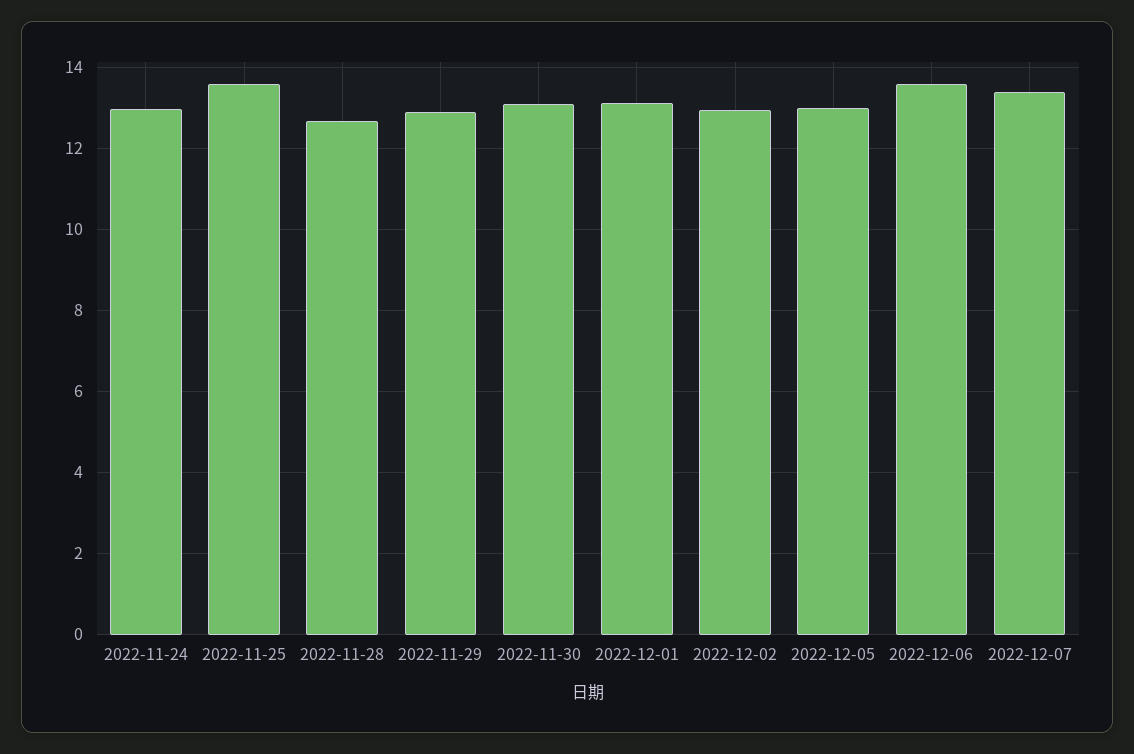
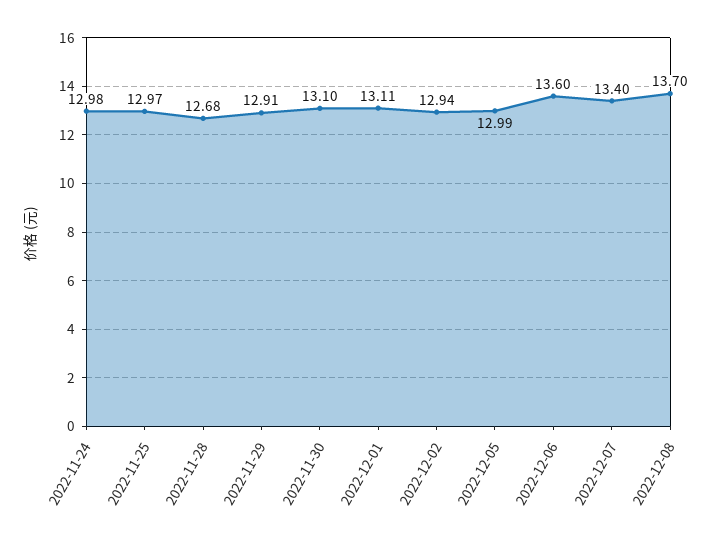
2022-11-25: 13.6 -> 12.97
2022-12-08: none -> 13.7

